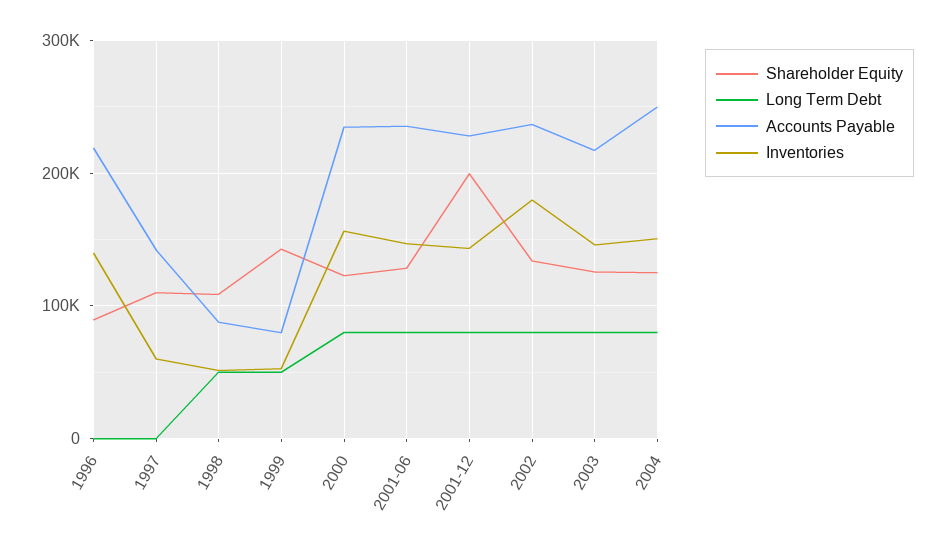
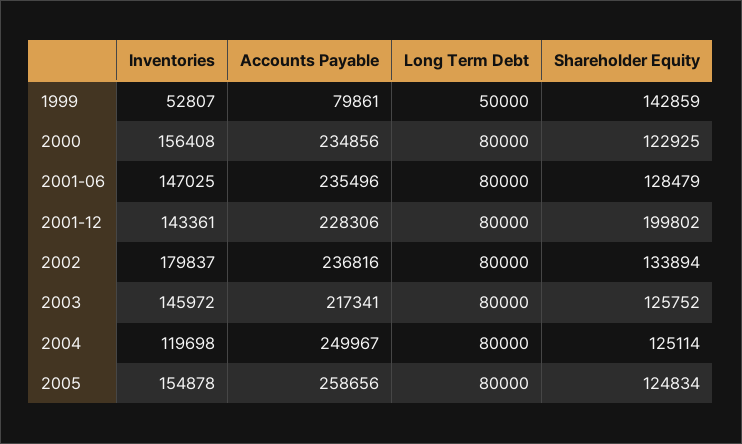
Shareholder Equity, 1996: 90000 -> none
Long Term Debt, 1996: 0 -> none
Accounts Payable, 1996: 220000 -> none
Inventories, 1996: 140000 -> none
Shareholder Equity, 1997: 110000 -> none
Long Term Debt, 1997: 0 -> none
Accounts Payable, 1997: 140000 -> none
Inventories, 1997: 60000 -> none
Shareholder Equity, 1998: 110000 -> none
Long Term Debt, 1998: 50000 -> none
Accounts Payable, 1998: 90000 -> none
Inventories, 1998: 50000 -> none
Inventories, 2004: 150000 -> 119698
Inventories, 2005: none -> 154878
Accounts Payable, 2005: none -> 258656
Long Term Debt, 2005: none -> 80000
Shareholder Equity, 2005: none -> 124834

